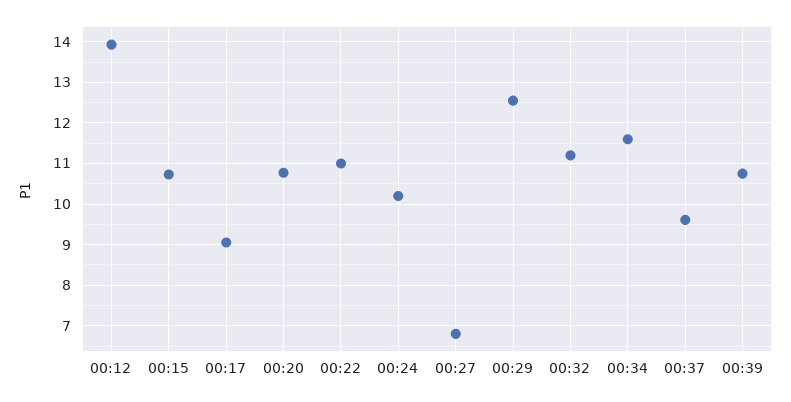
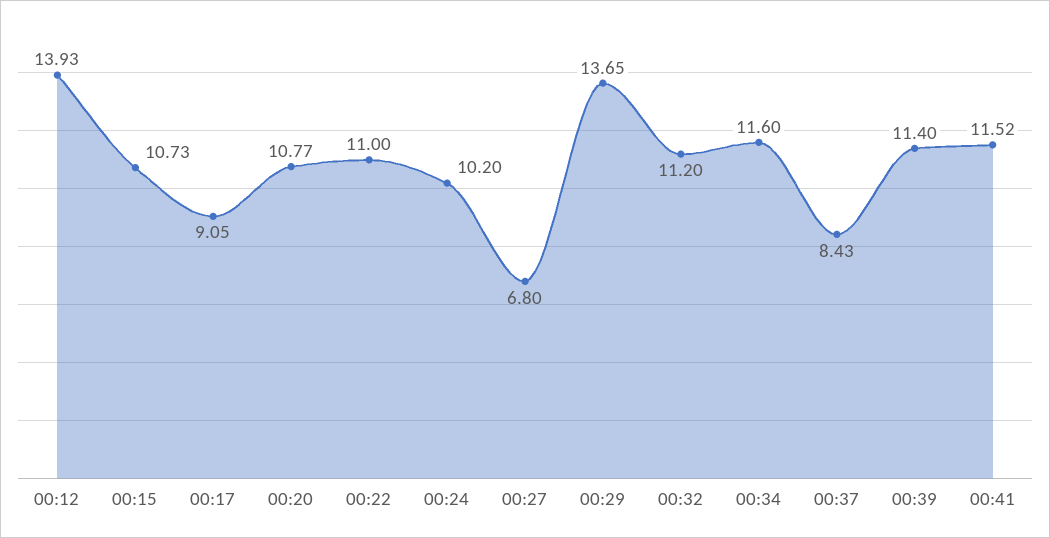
00:29: 12.6 -> 13.65
00:37: 9.6 -> 8.43
00:39: 10.8 -> 11.4
00:41: none -> 11.52

